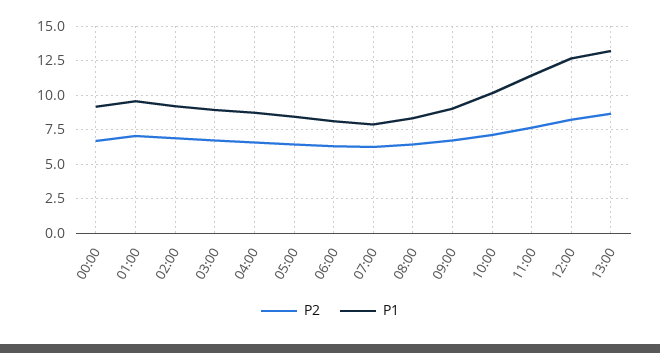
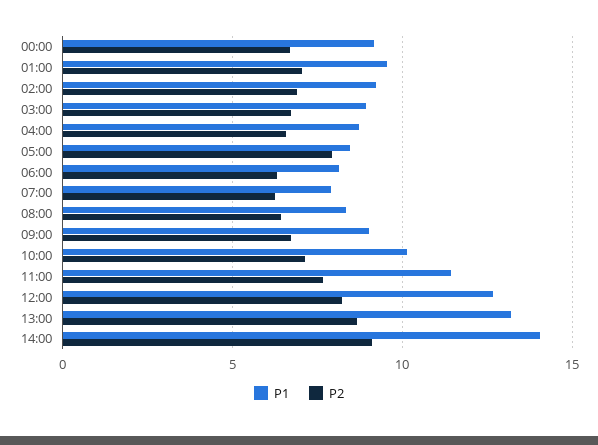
P2, 05:00: 6.5 -> 8
P1, 14:00: none -> 14
P2, 14:00: none -> 9

